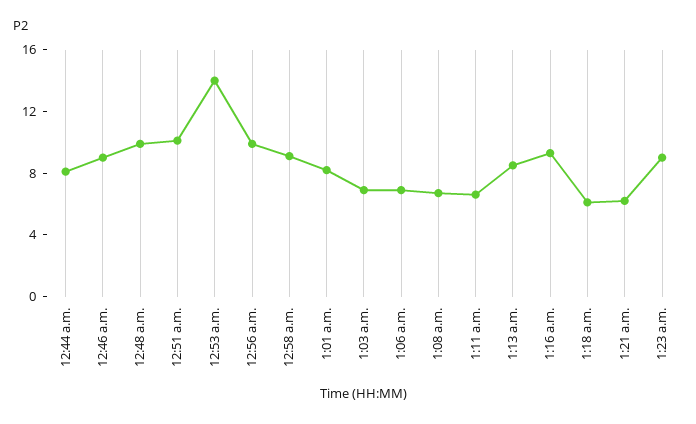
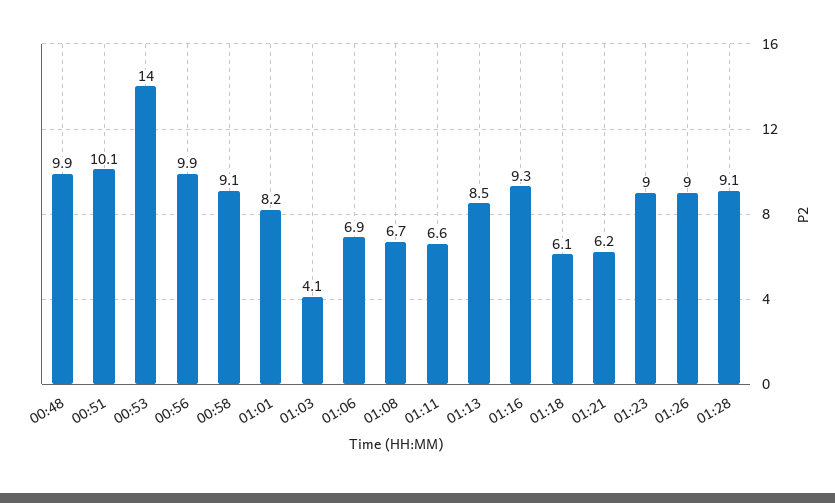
12:44 a.m.: 8 -> none
12:46 a.m.: 9 -> none
1:03 a.m.: 7 -> 4.1
01:26: none -> 9
01:28: none -> 9.1

